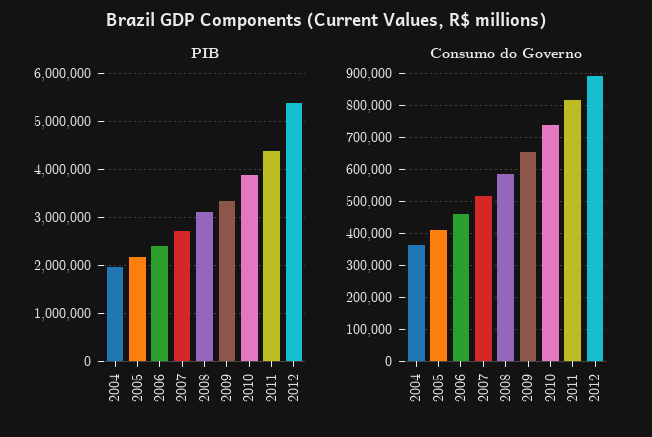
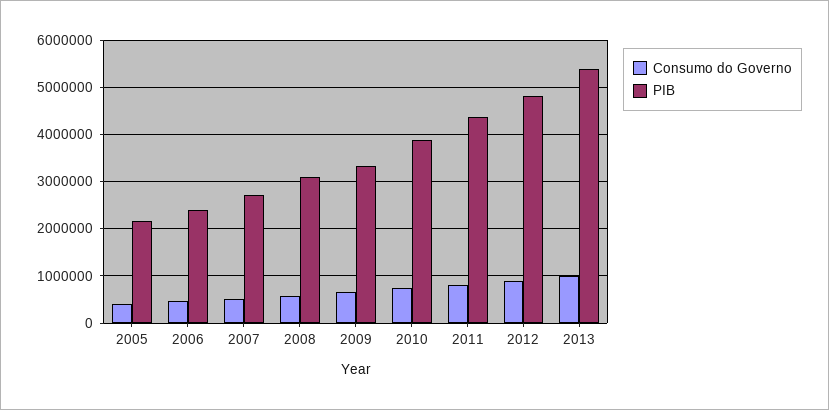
PIB, 2004: 2000000 -> none
PIB, 2012: 5400000 -> 4800000
Consumo do Governo, 2004: 360000 -> none
Consumo do Governo, 2013: none -> 1000000
PIB, 2013: none -> 5400000

